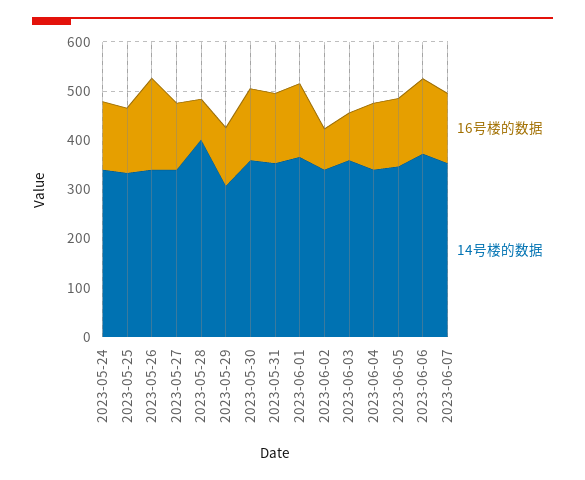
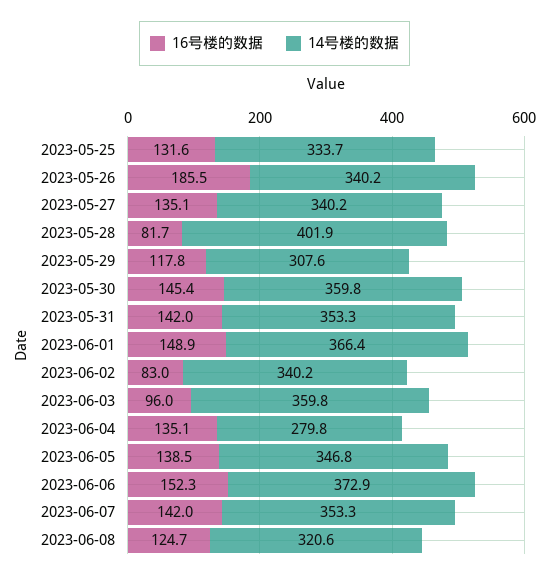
16号楼的数据, 2023-05-24: 140 -> none
14号楼的数据, 2023-05-24: 340 -> none
14号楼的数据, 2023-06-04: 340 -> 279.8
16号楼的数据, 2023-06-08: none -> 124.7
14号楼的数据, 2023-06-08: none -> 320.6

